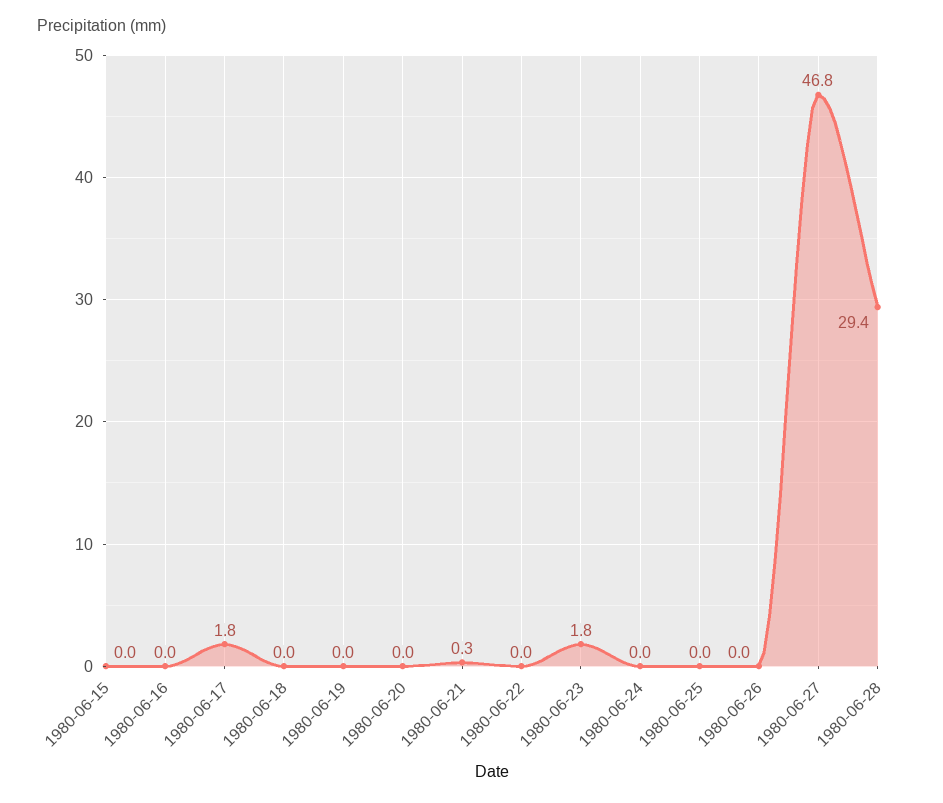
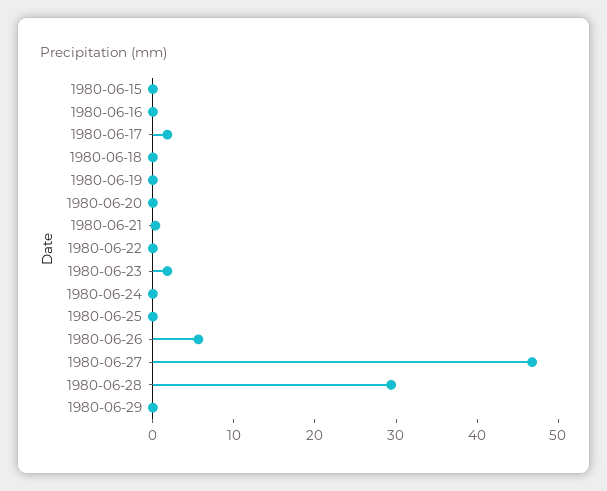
1980-06-26: 0 -> 6
1980-06-29: none -> 0

